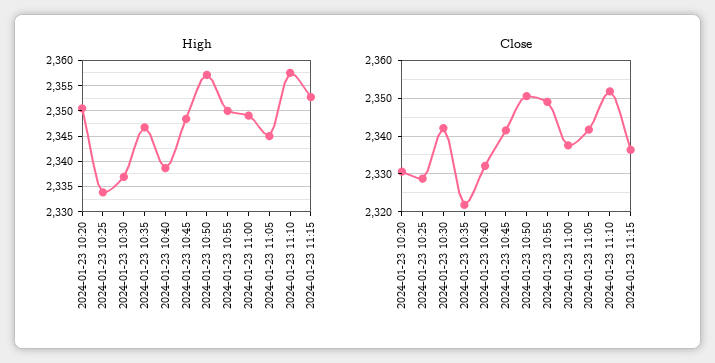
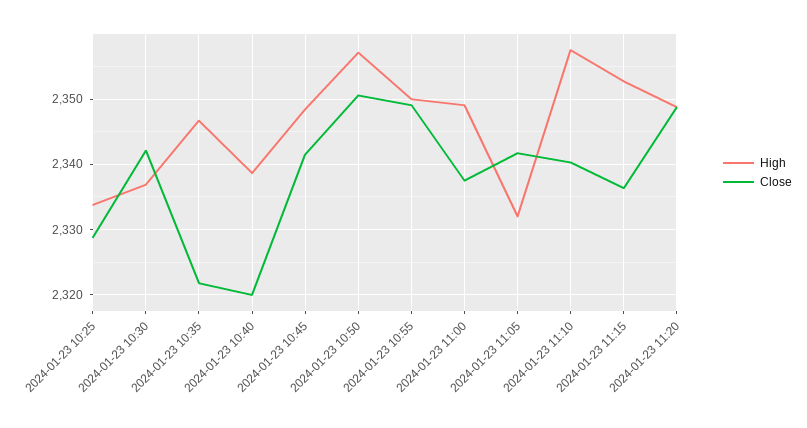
High, 2024-01-23 10:20: 2350 -> none
High, 2024-01-23 11:05: 2345 -> 2332
Close, 2024-01-23 10:20: 2330 -> none
Close, 2024-01-23 10:40: 2332 -> 2320
Close, 2024-01-23 11:10: 2352 -> 2340
High, 2024-01-23 11:20: none -> 2349
Close, 2024-01-23 11:20: none -> 2349

